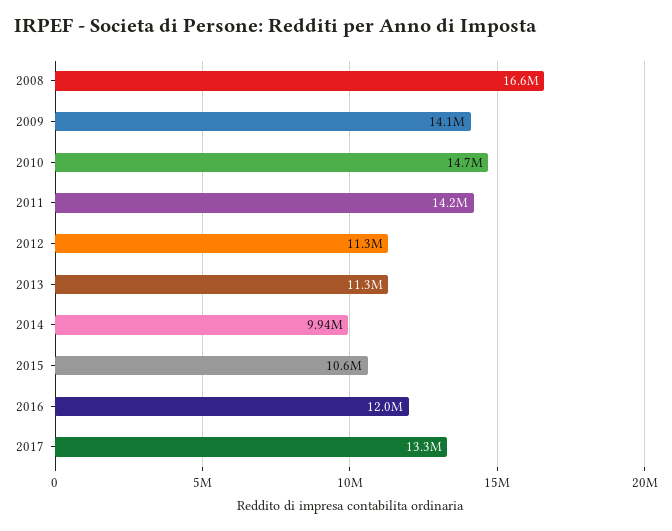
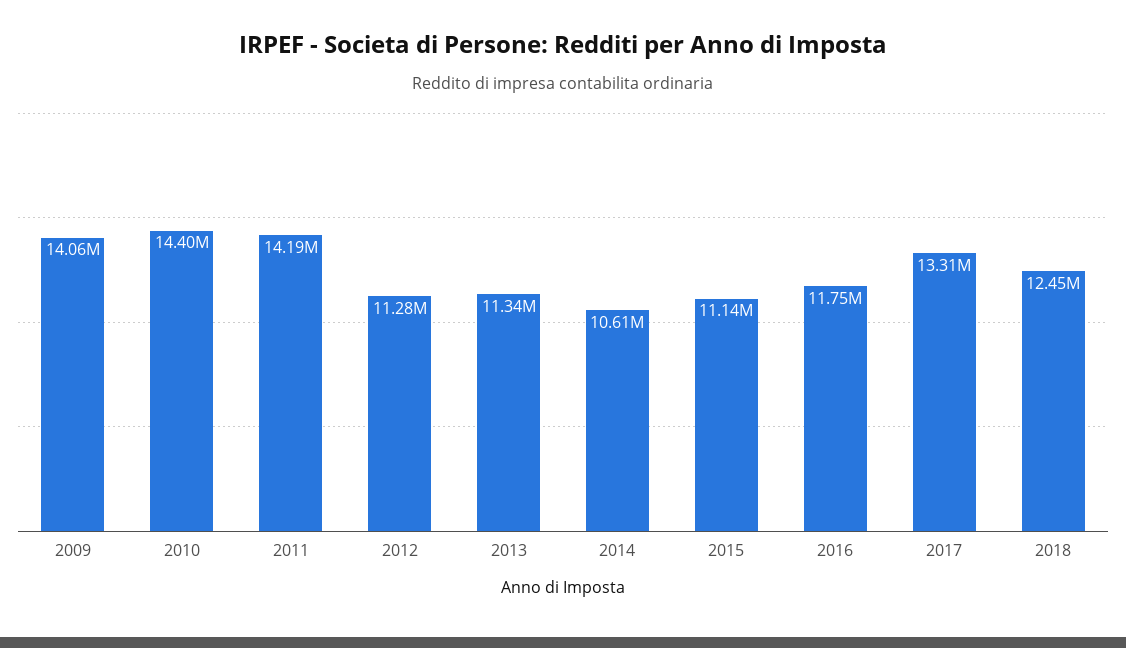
2008: 16600000 -> none
2010: 14700000 -> 14400000
2014: 9940000 -> 10610000
2015: 10600000 -> 11140000
2016: 12000000 -> 11750000
2018: none -> 12450000

